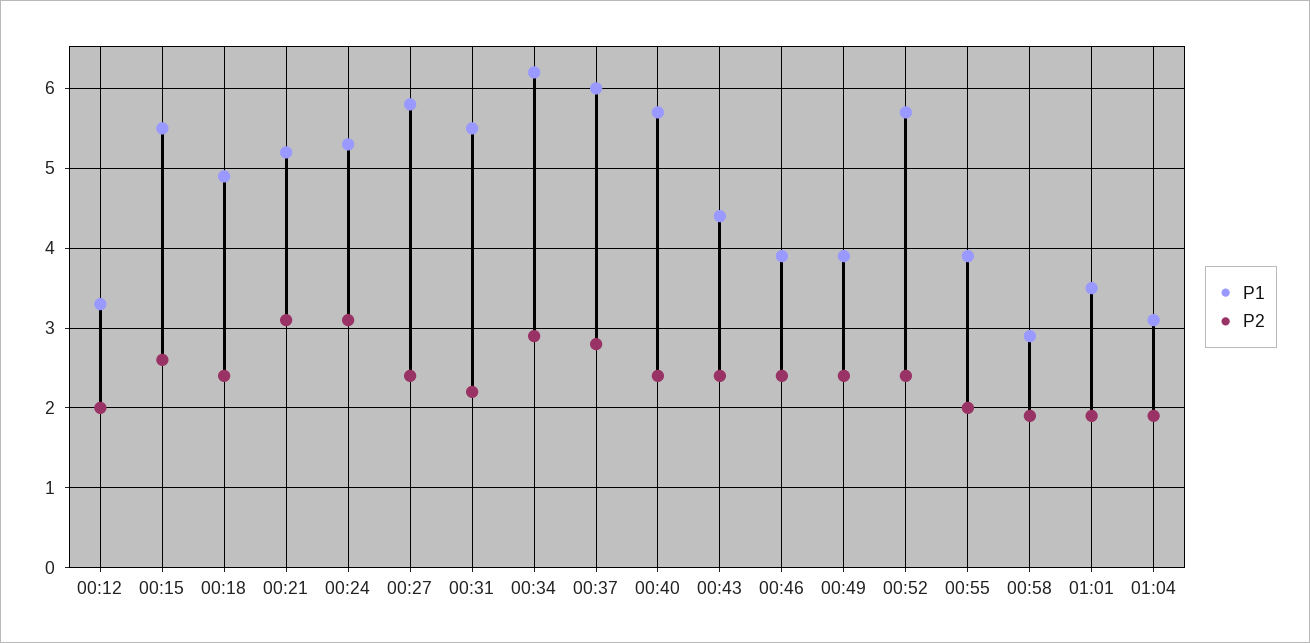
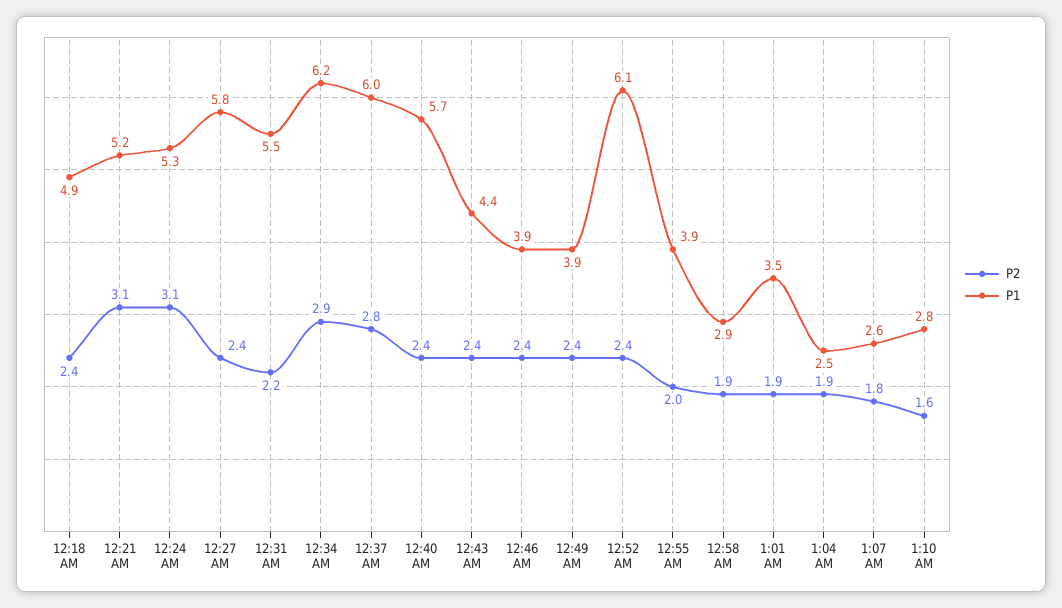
P1, 00:12: 3.3 -> none
P2, 00:12: 2 -> none
P1, 00:15: 5.5 -> none
P2, 00:15: 2.6 -> none
P1, 00:52: 5.7 -> 6.1
P1, 01:04: 3.1 -> 2.5
P2, 1:07 AM: none -> 1.8
P1, 1:07 AM: none -> 2.6
P2, 1:10 AM: none -> 1.6
P1, 1:10 AM: none -> 2.8

